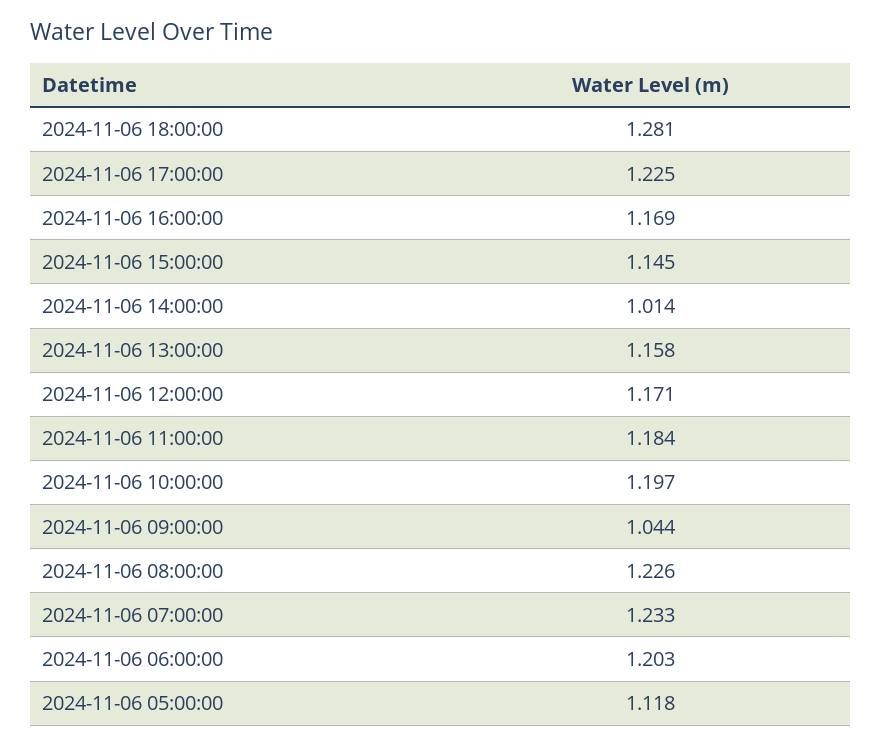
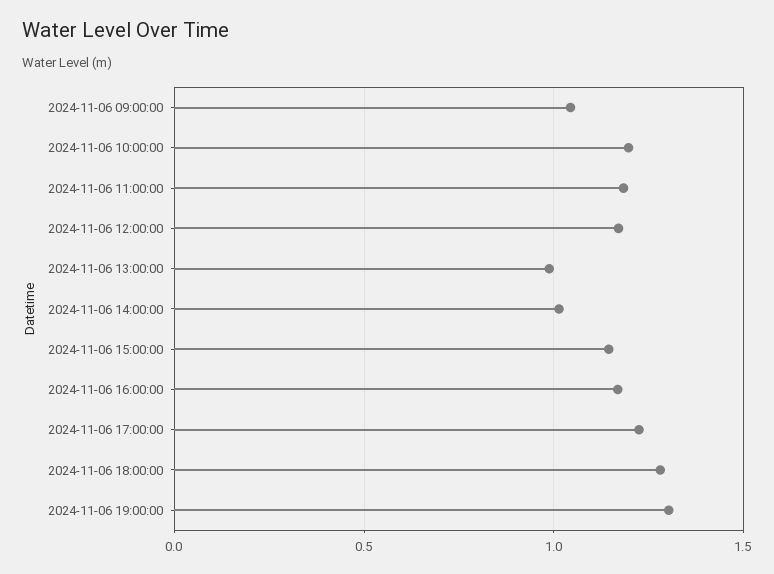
2024-11-06 13:00:00: 1.158 -> 1
2024-11-06 08:00:00: 1.226 -> none
2024-11-06 07:00:00: 1.233 -> none
2024-11-06 06:00:00: 1.203 -> none
2024-11-06 05:00:00: 1.118 -> none
2024-11-06 19:00:00: none -> 1.3

